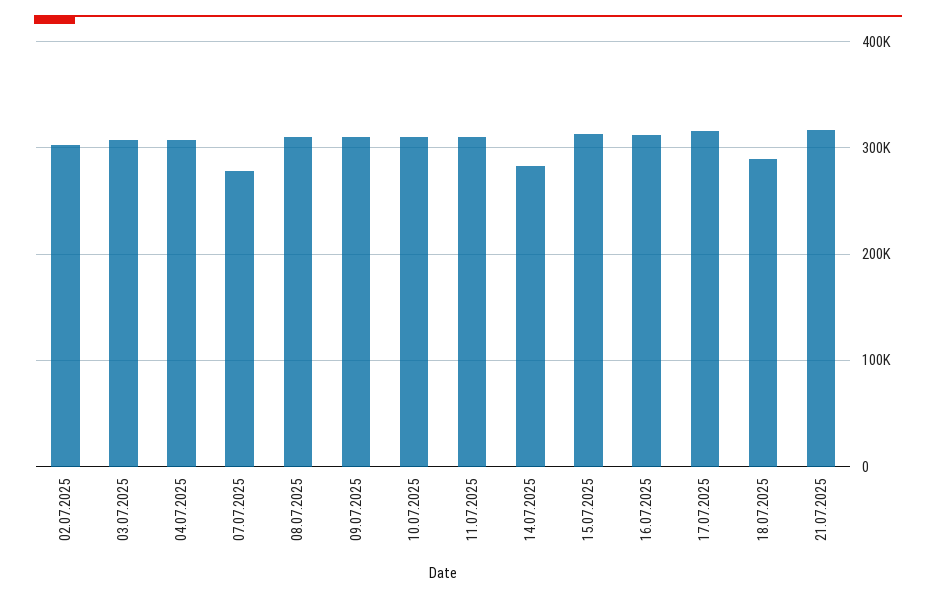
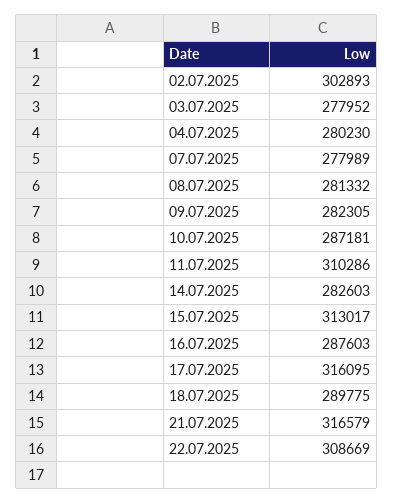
03.07.2025: 310000 -> 277952
04.07.2025: 310000 -> 280230
08.07.2025: 310000 -> 281332
09.07.2025: 310000 -> 282305
10.07.2025: 310000 -> 287181
16.07.2025: 310000 -> 287603
22.07.2025: none -> 308669

